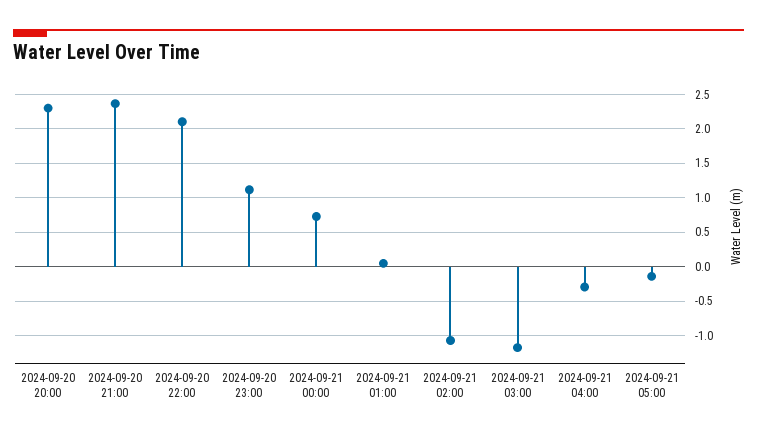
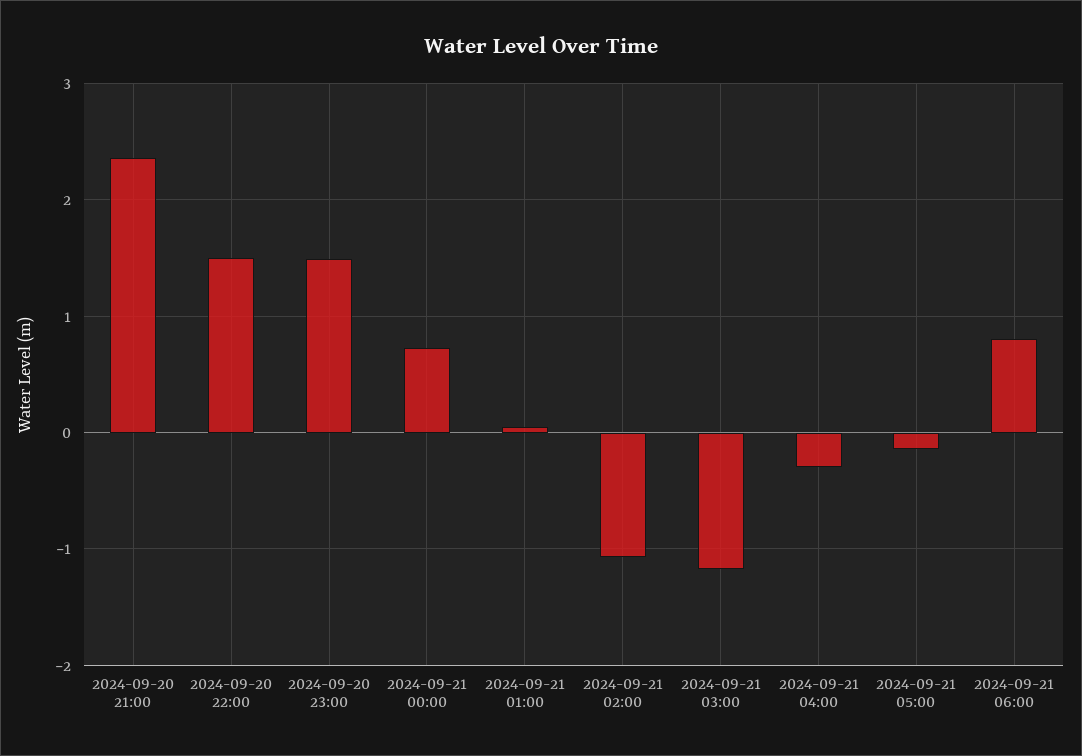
2024-09-20 20:00: 2.3 -> none
2024-09-20 22:00: 2.1 -> 1.5
2024-09-20 23:00: 1.1 -> 1.5
2024-09-21 06:00: none -> 0.8

